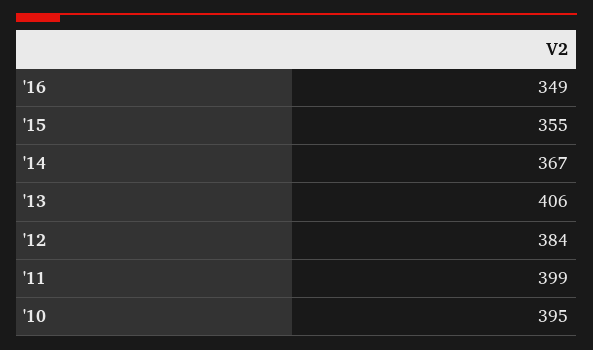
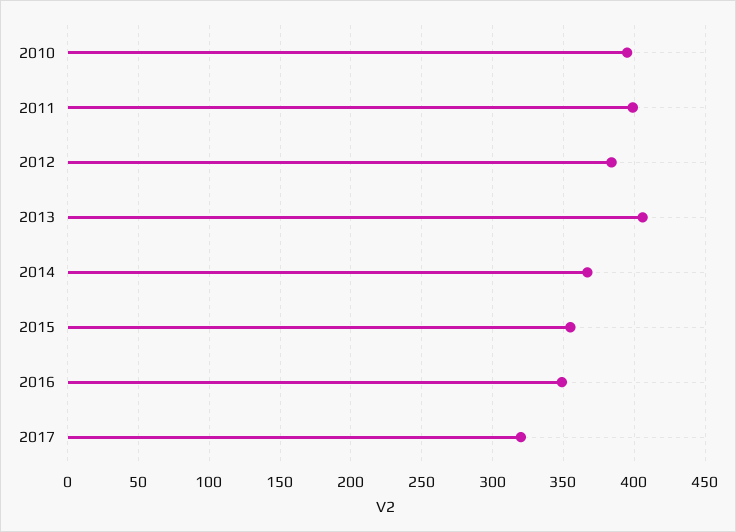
2017: none -> 320

